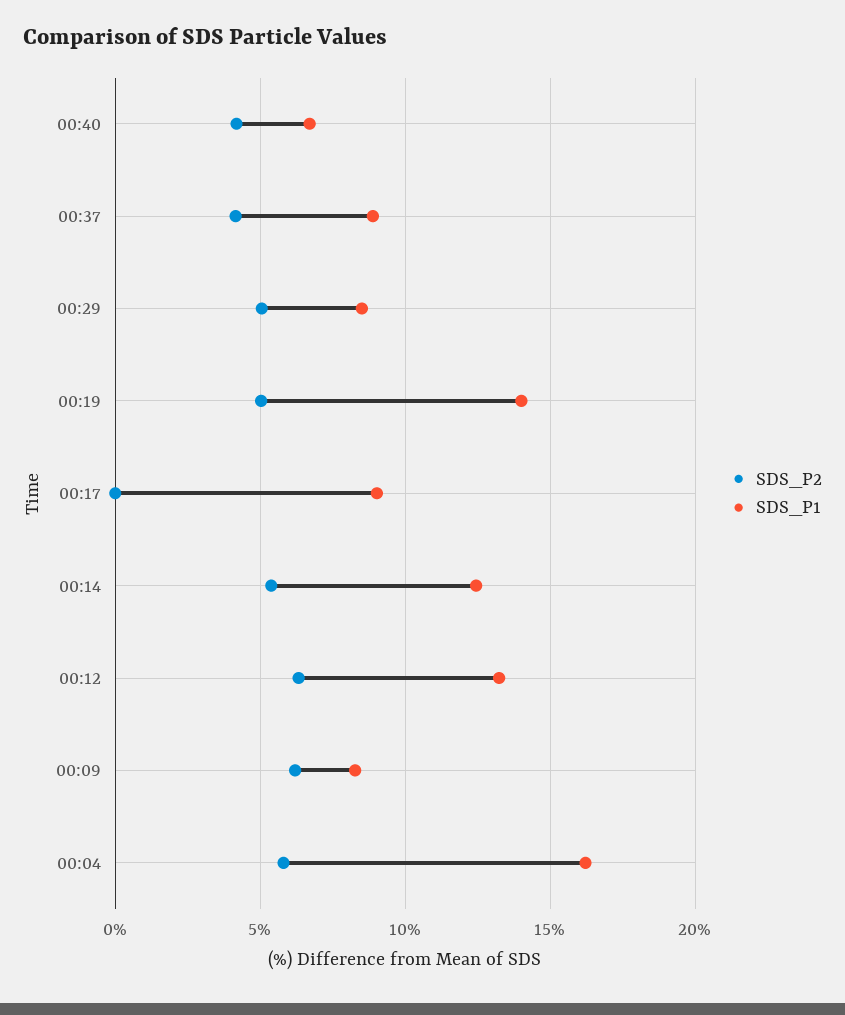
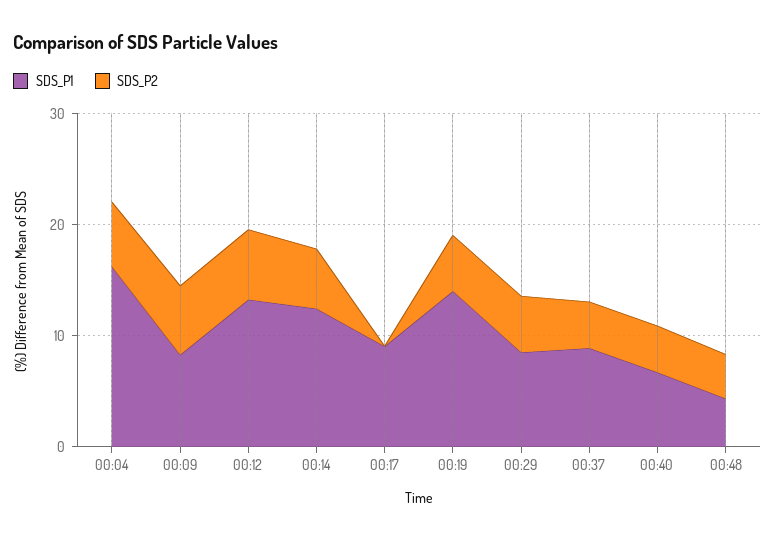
SDS_P1, 00:48: none -> 4
SDS_P2, 00:48: none -> 4

